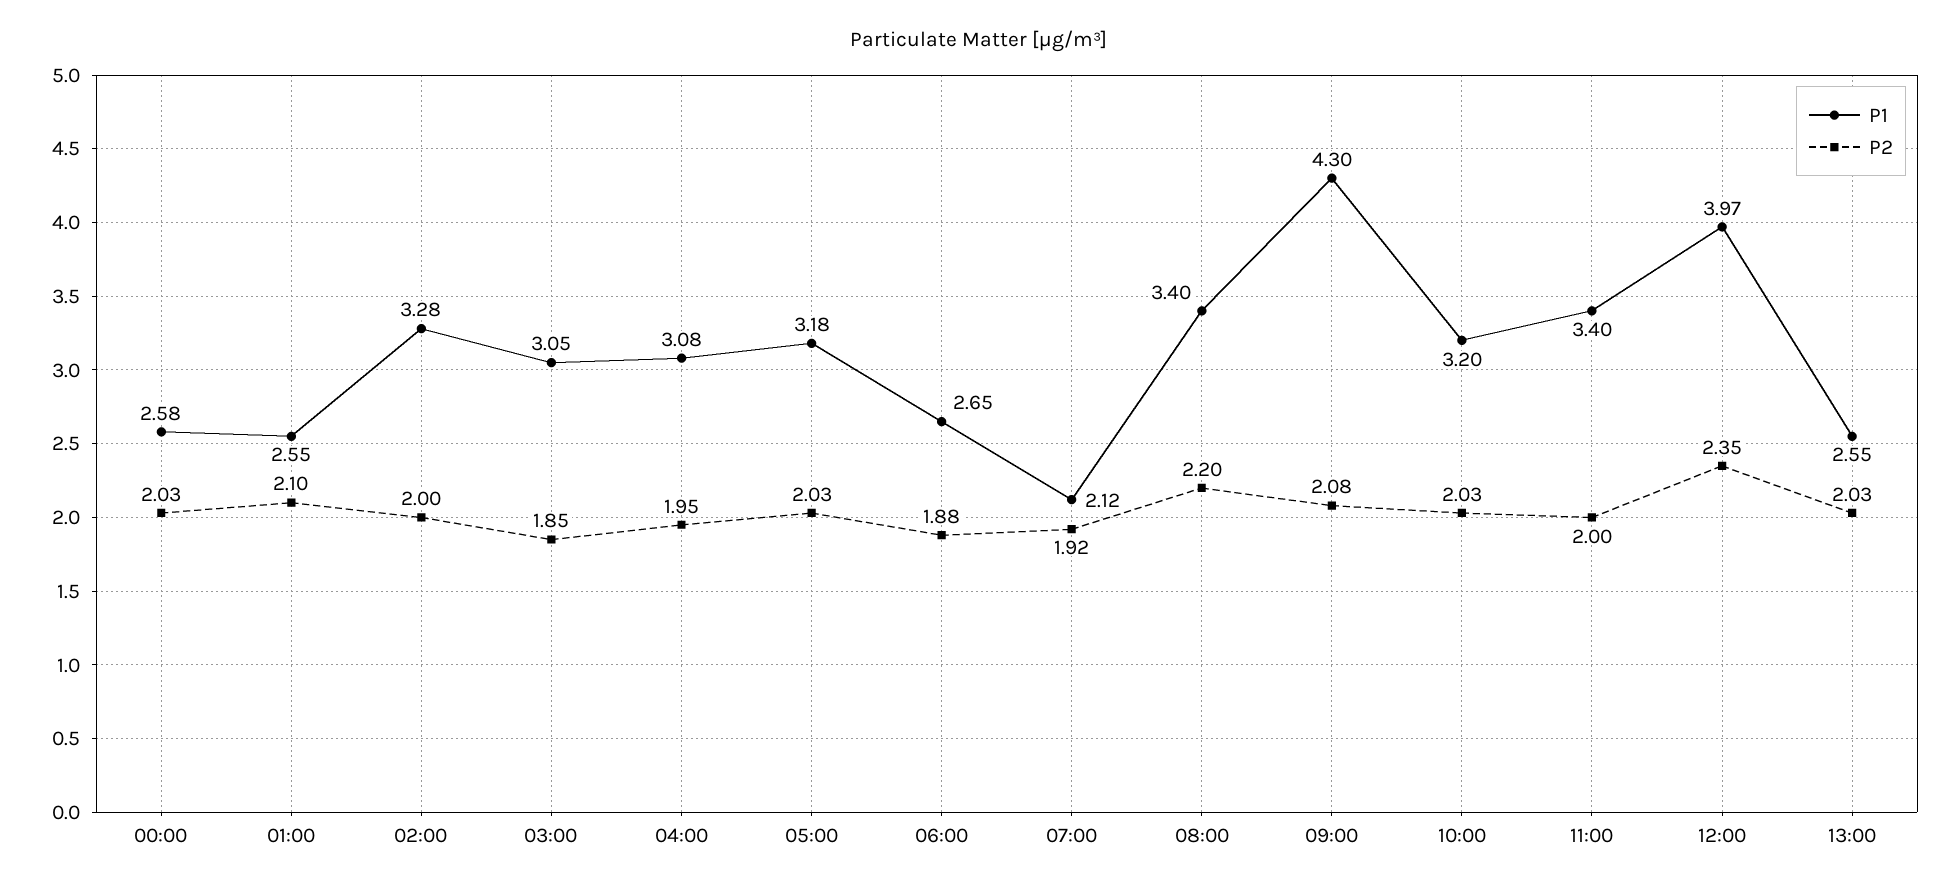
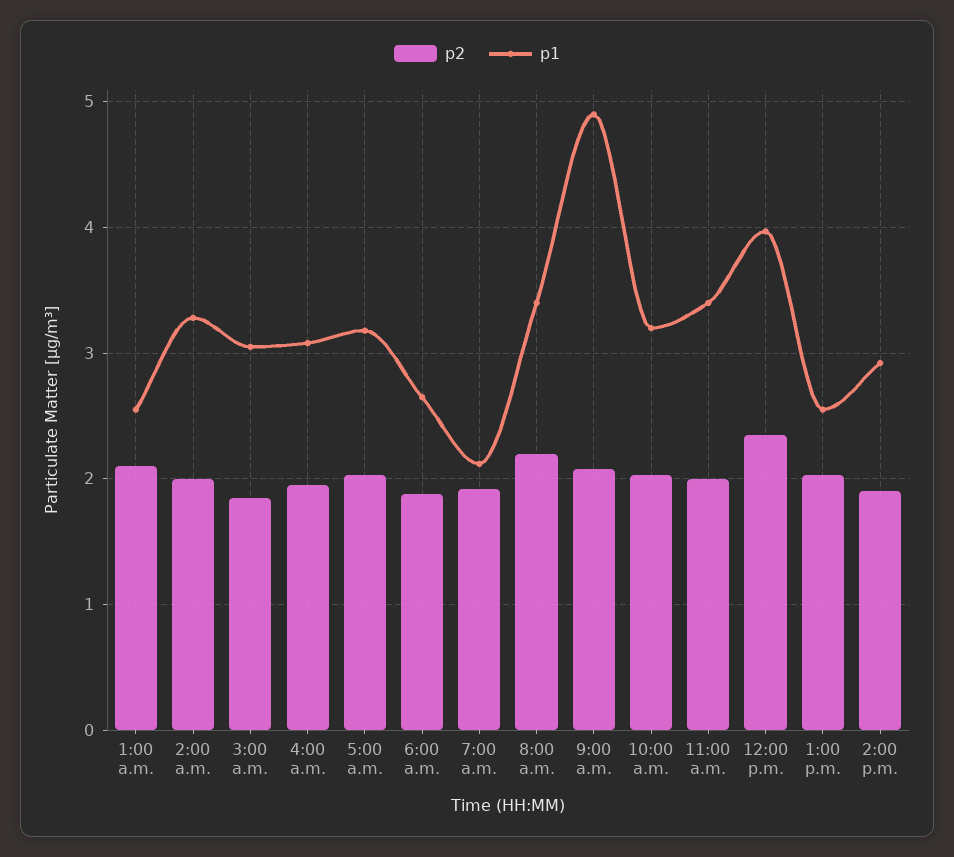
P1, 00:00: 2.58 -> none
P2, 00:00: 2.03 -> none
P1, 09:00: 4.3 -> 4.9
P2, 2:00 p.m.: none -> 1.9
P1, 2:00 p.m.: none -> 2.9

